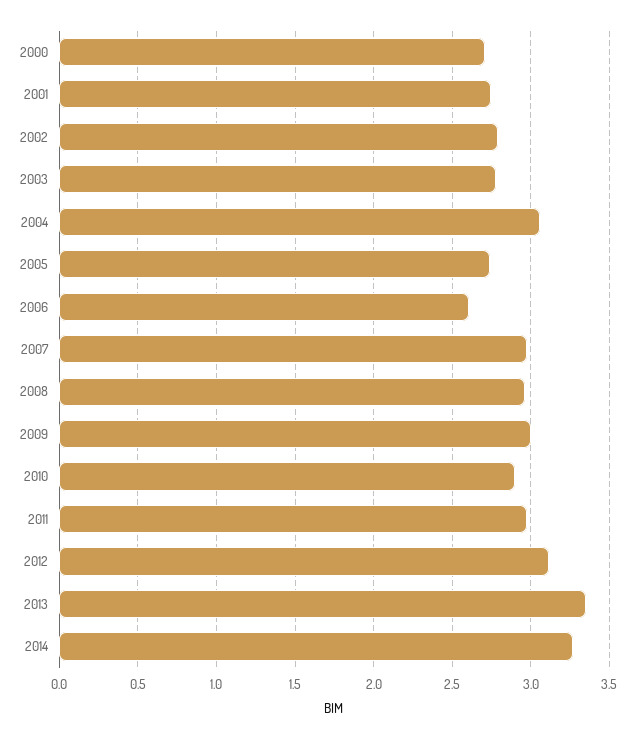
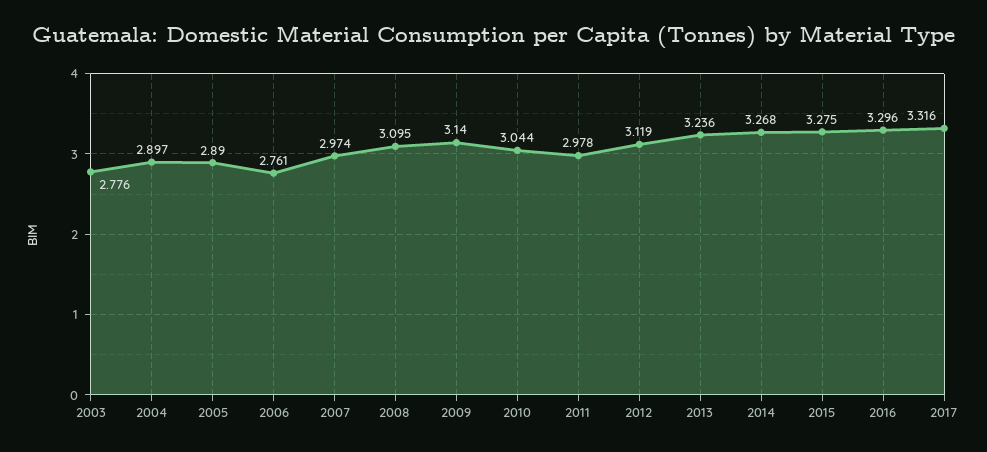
2000: 2.7 -> none
2001: 2.75 -> none
2002: 2.8 -> none
2004: 3.05 -> 2.897
2005: 2.75 -> 2.89
2006: 2.6 -> 2.761
2008: 2.95 -> 3.095
2009: 3 -> 3.14
2010: 2.9 -> 3.044
2013: 3.35 -> 3.236
2015: none -> 3.275
2016: none -> 3.296
2017: none -> 3.316

